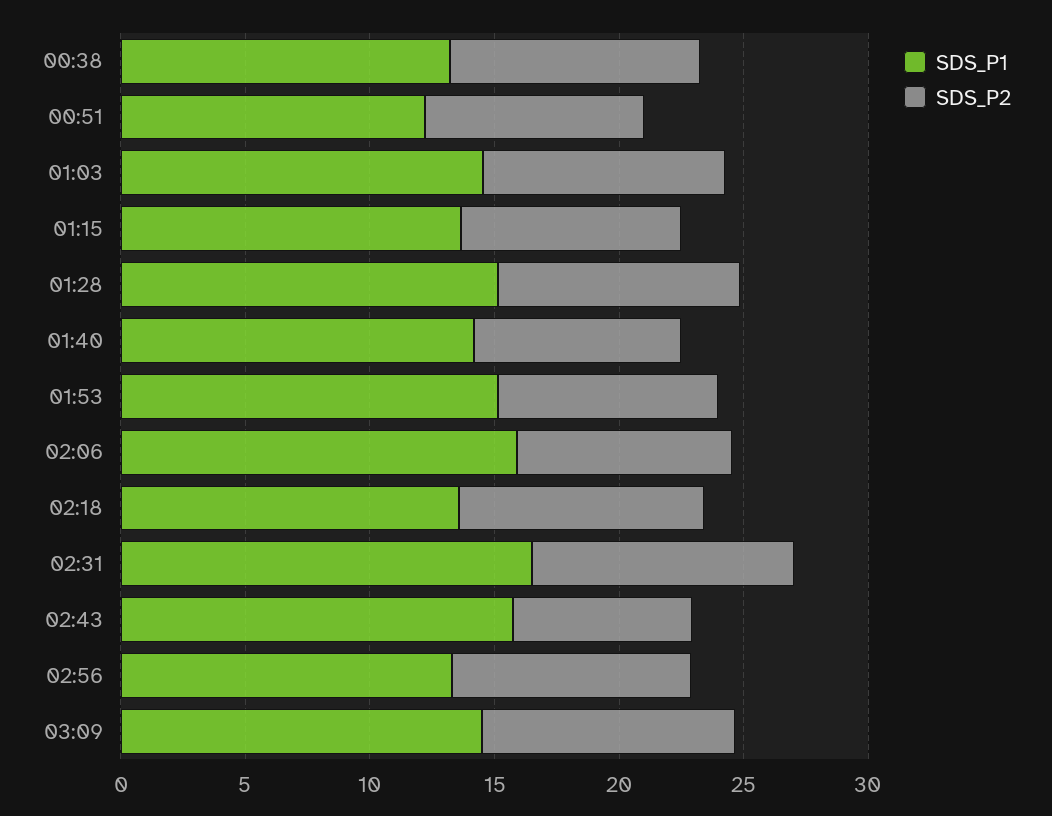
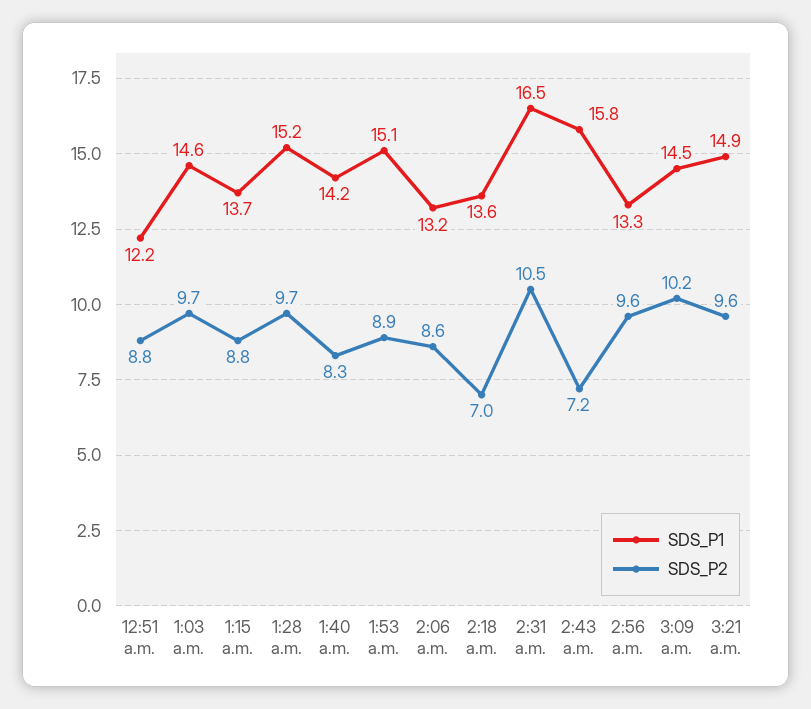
SDS_P1, 00:38: 13 -> none
SDS_P2, 00:38: 10 -> none
SDS_P1, 02:06: 16 -> 13.2
SDS_P2, 02:18: 10 -> 7
SDS_P1, 3:21 a.m.: none -> 14.9
SDS_P2, 3:21 a.m.: none -> 9.6

